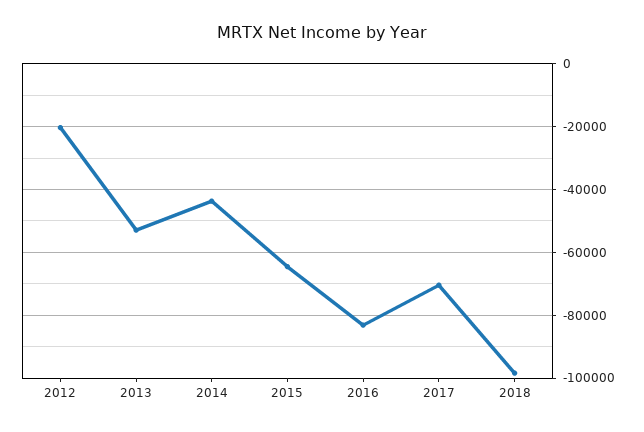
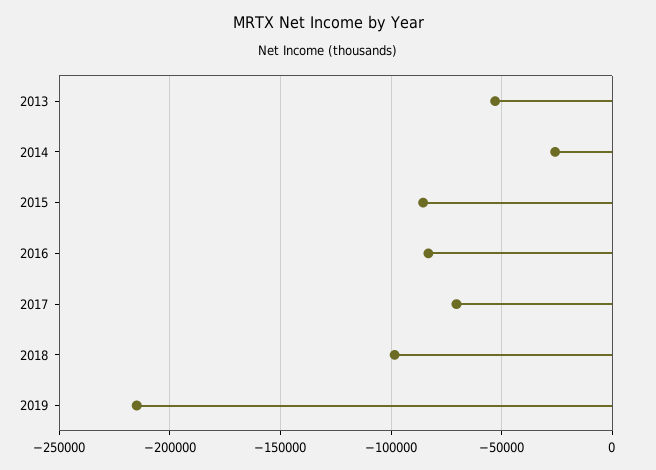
2012: -20000 -> none
2014: -44000 -> -25000
2015: -64000 -> -85000
2019: none -> -215000

